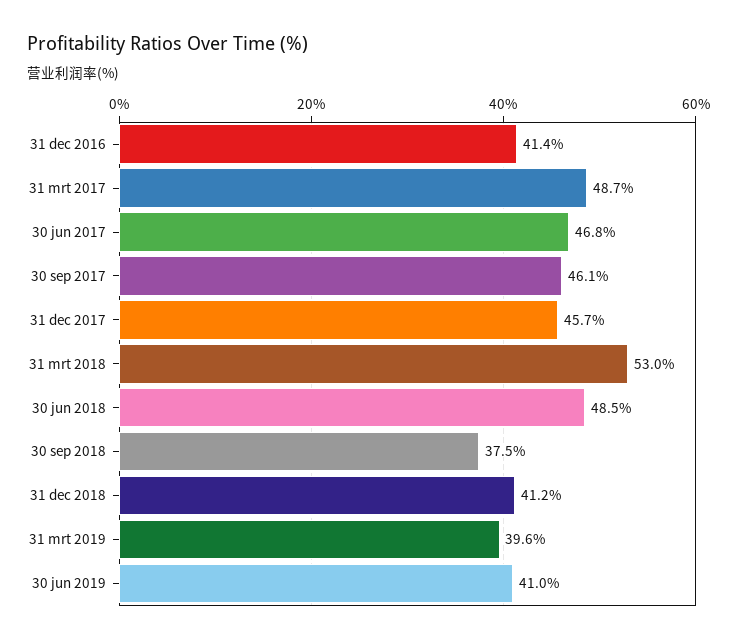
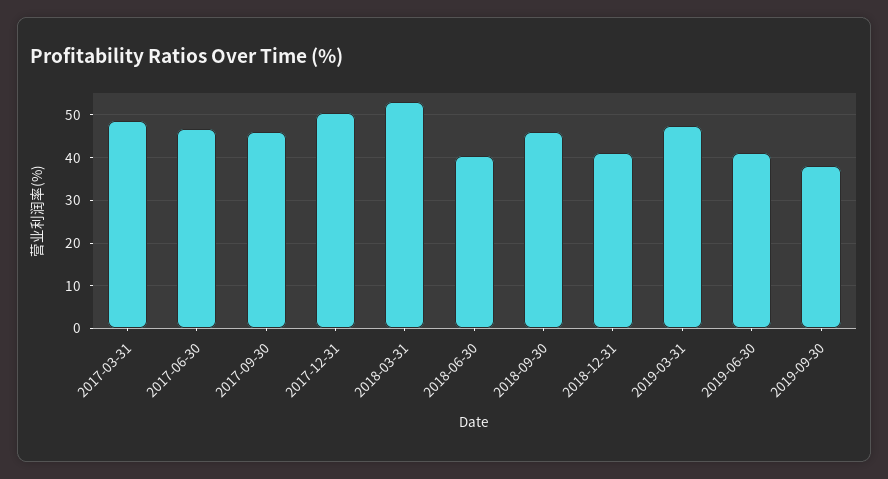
31 dec 2016: 41.4 -> none
31 dec 2017: 45.7 -> 50
30 jun 2018: 48.5 -> 40
30 sep 2018: 37.5 -> 46
31 mrt 2019: 39.6 -> 48
2019-09-30: none -> 38

